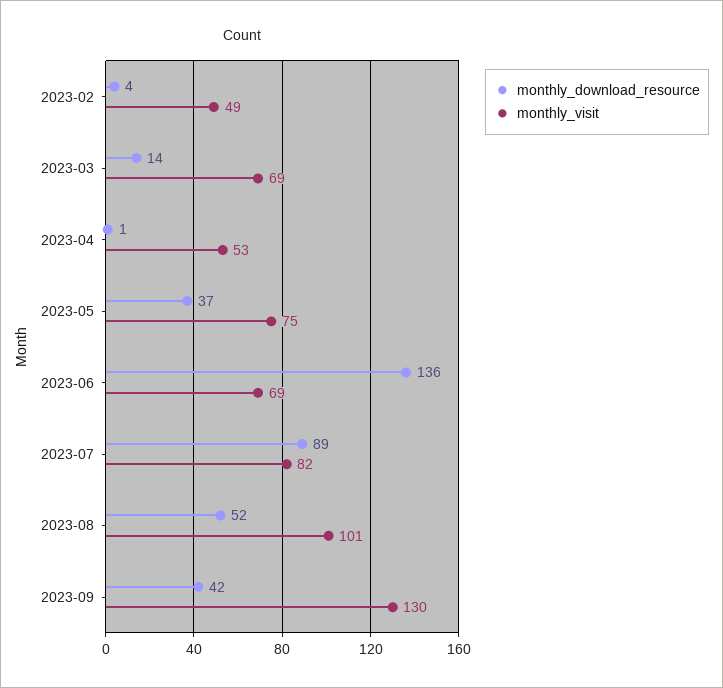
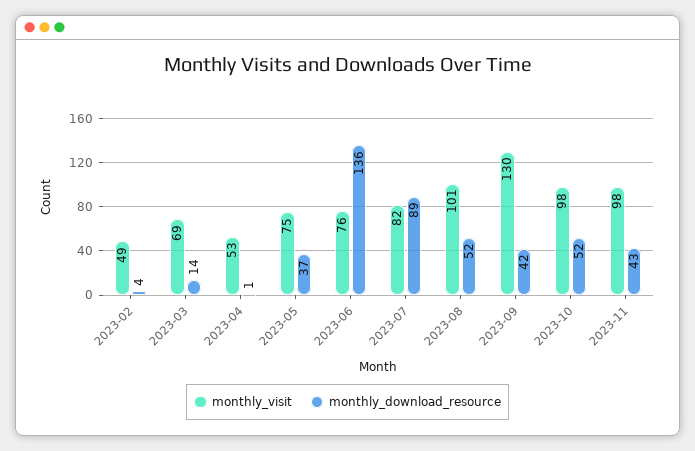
monthly_visit, 2023-06: 69 -> 76
monthly_visit, 2023-10: none -> 98
monthly_download_resource, 2023-10: none -> 52
monthly_visit, 2023-11: none -> 98
monthly_download_resource, 2023-11: none -> 43

